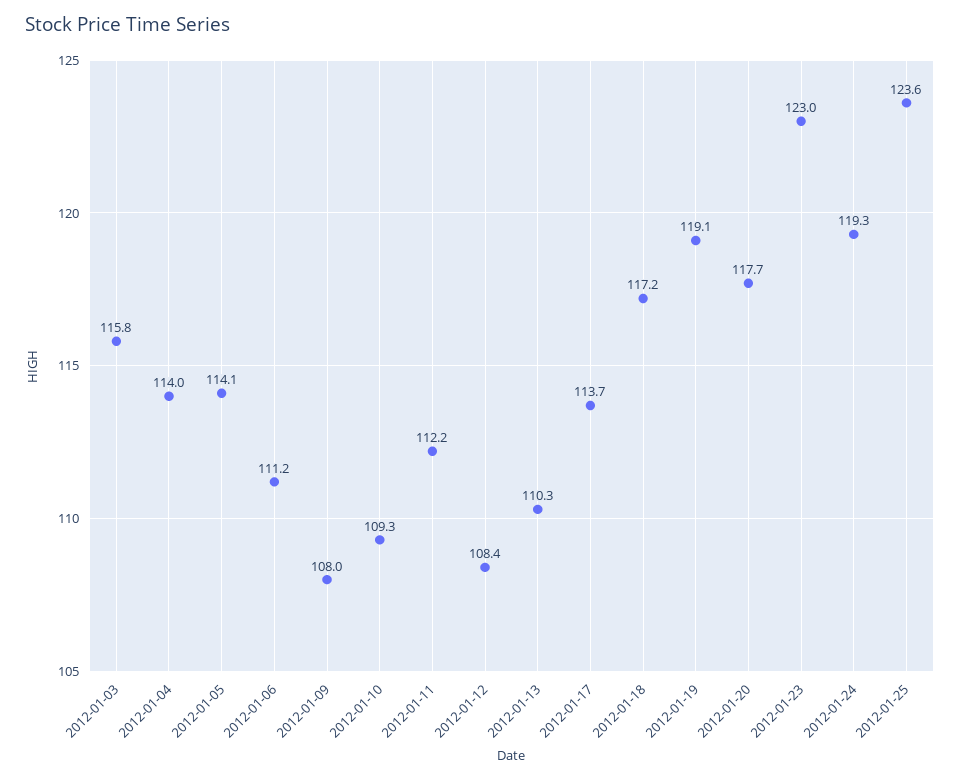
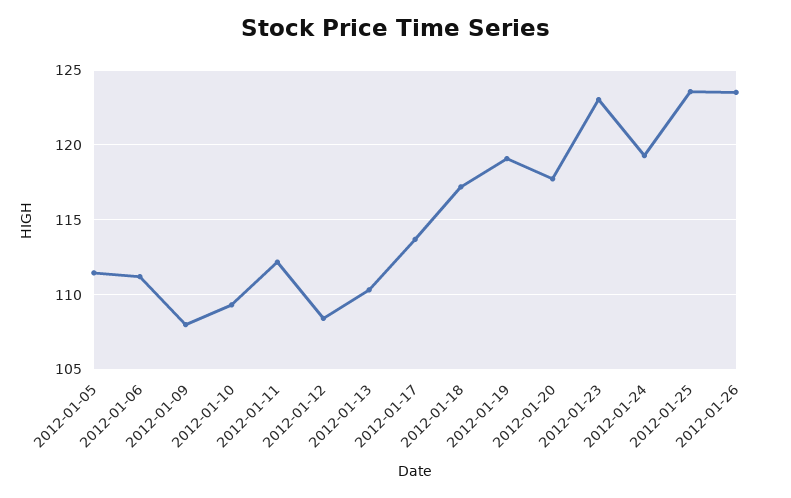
2012-01-03: 115.8 -> none
2012-01-04: 114 -> none
2012-01-05: 114.1 -> 111.5
2012-01-26: none -> 123.5

